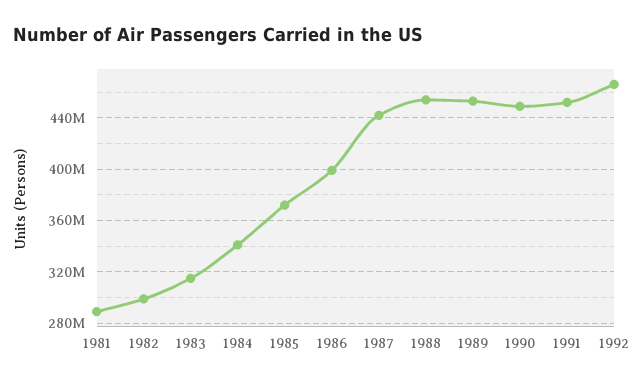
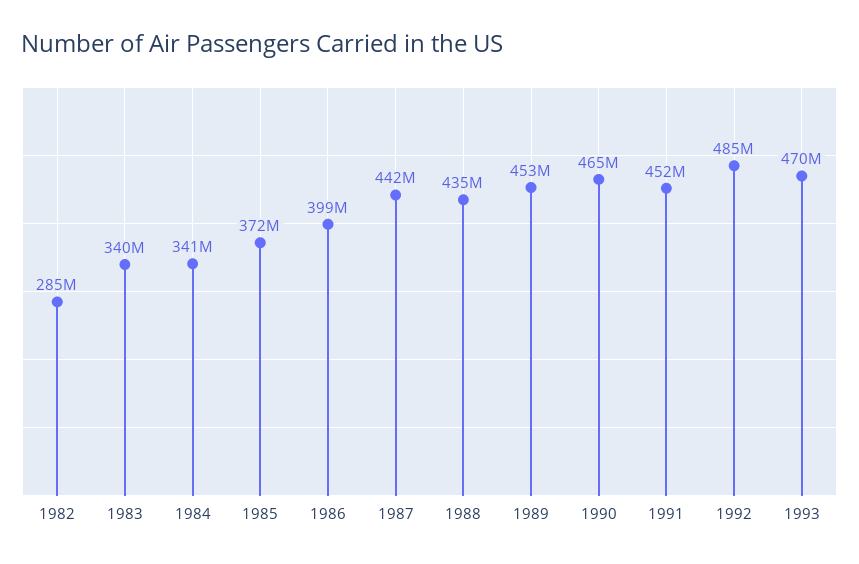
1981: 290000000 -> none
1982: 300000000 -> 285000000
1983: 315000000 -> 340000000
1988: 455000000 -> 435000000
1990: 450000000 -> 465000000
1992: 465000000 -> 485000000
1993: none -> 470000000

